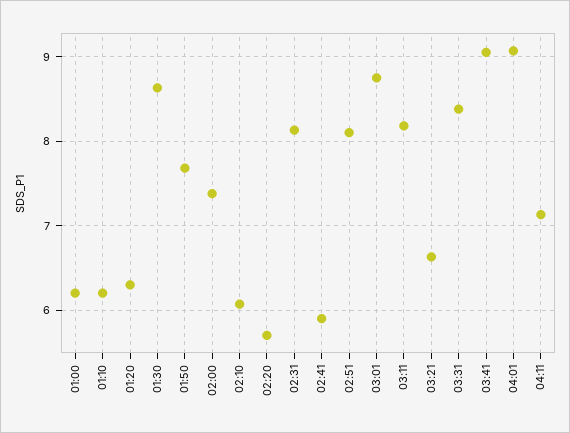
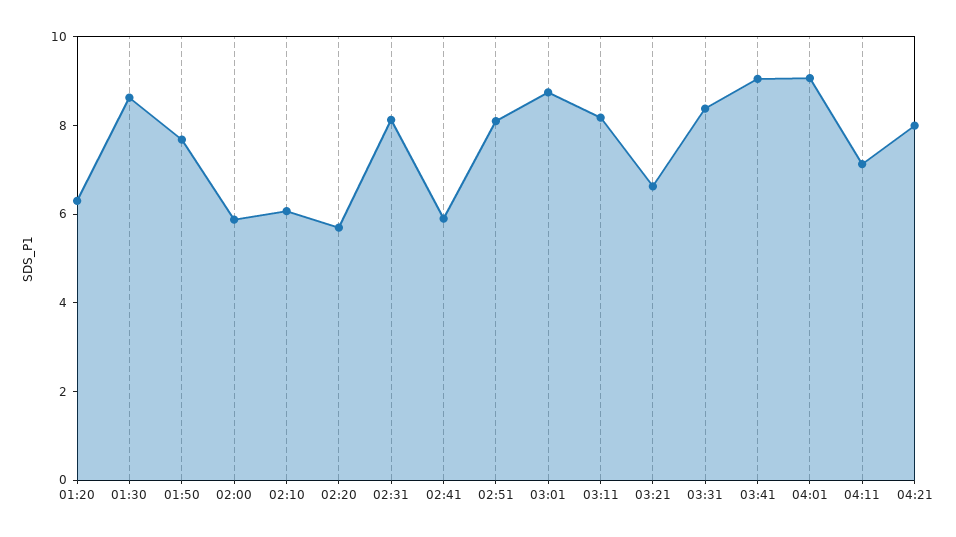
01:00: 6.2 -> none
01:10: 6.2 -> none
02:00: 7.4 -> 6
04:21: none -> 8

